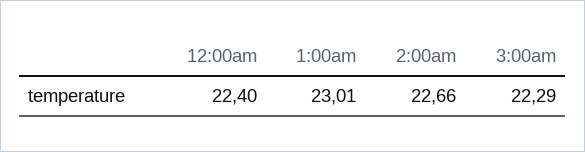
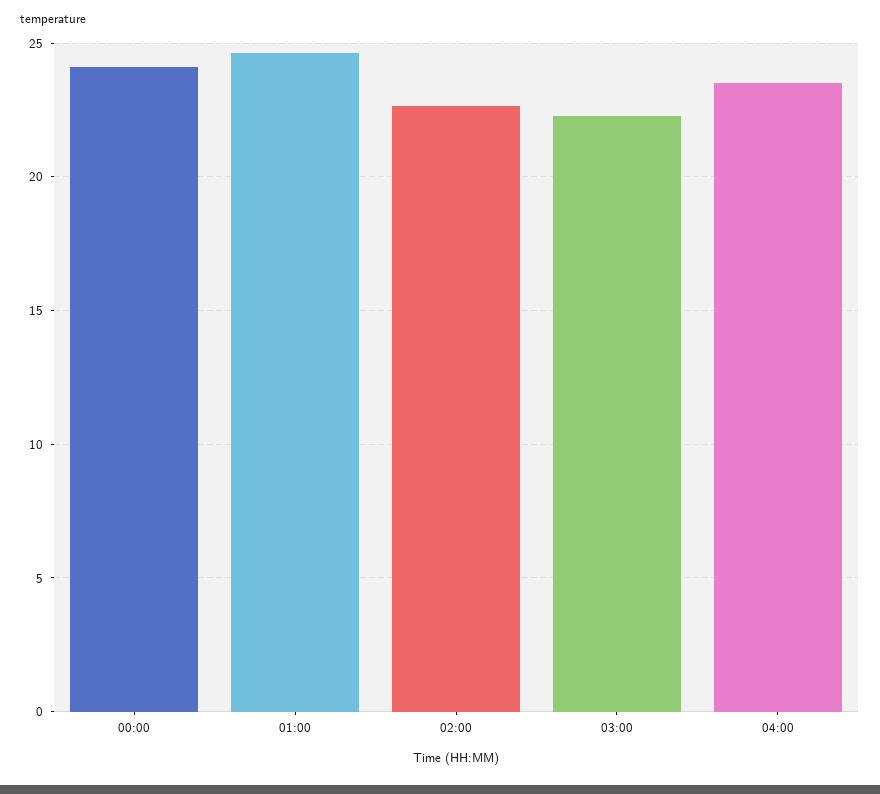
12:00am: 22.4 -> 24
1:00am: 23.01 -> 24.5
04:00: none -> 23.5

